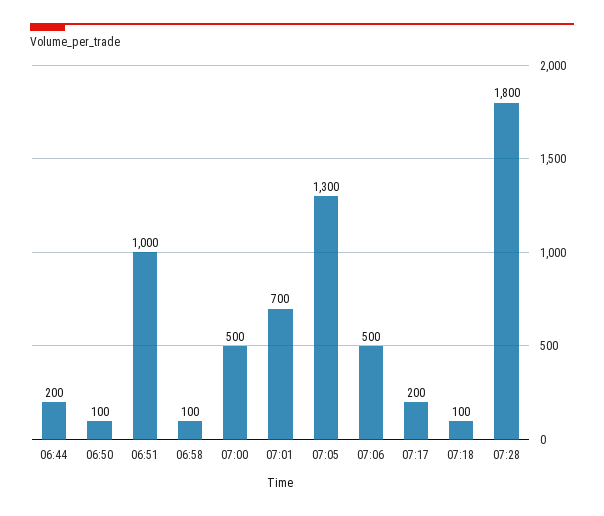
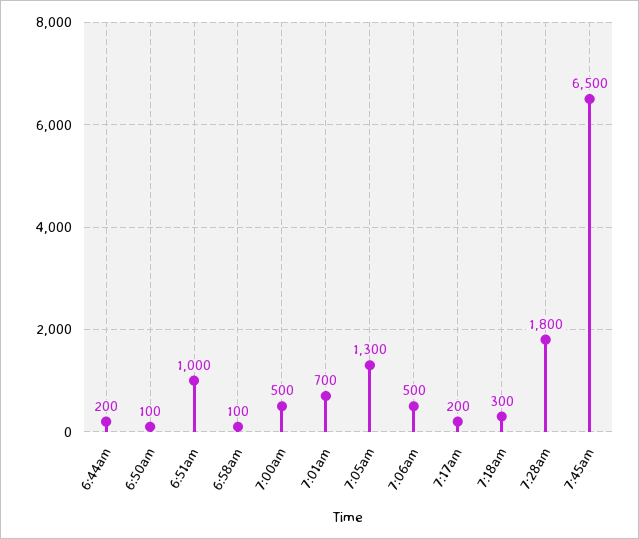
07:18: 100 -> 300
7:45am: none -> 6500

